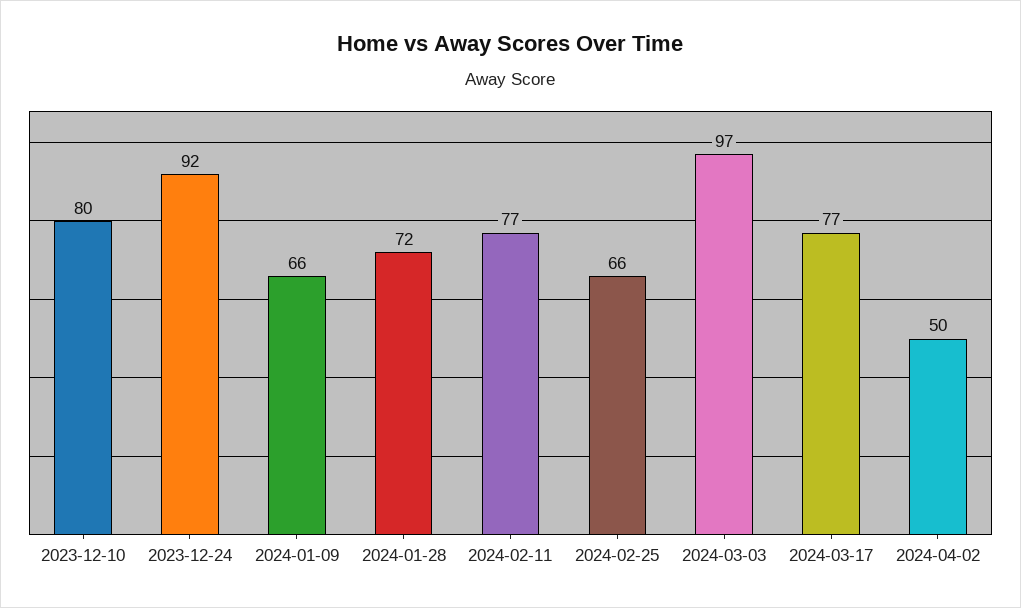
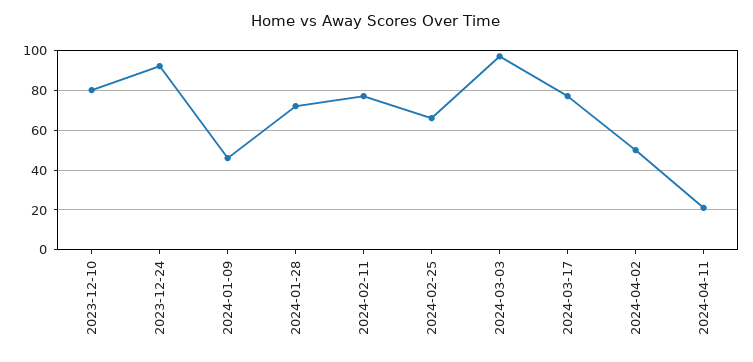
2024-01-09: 66 -> 45
2024-04-11: none -> 20

